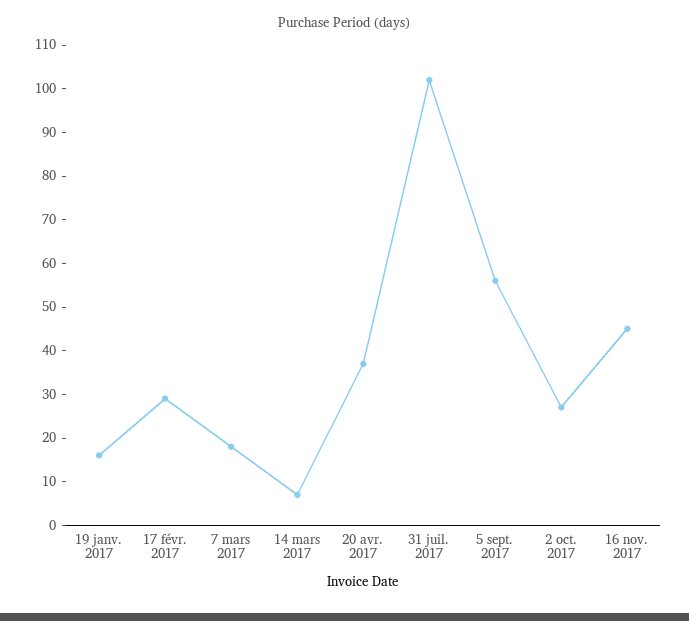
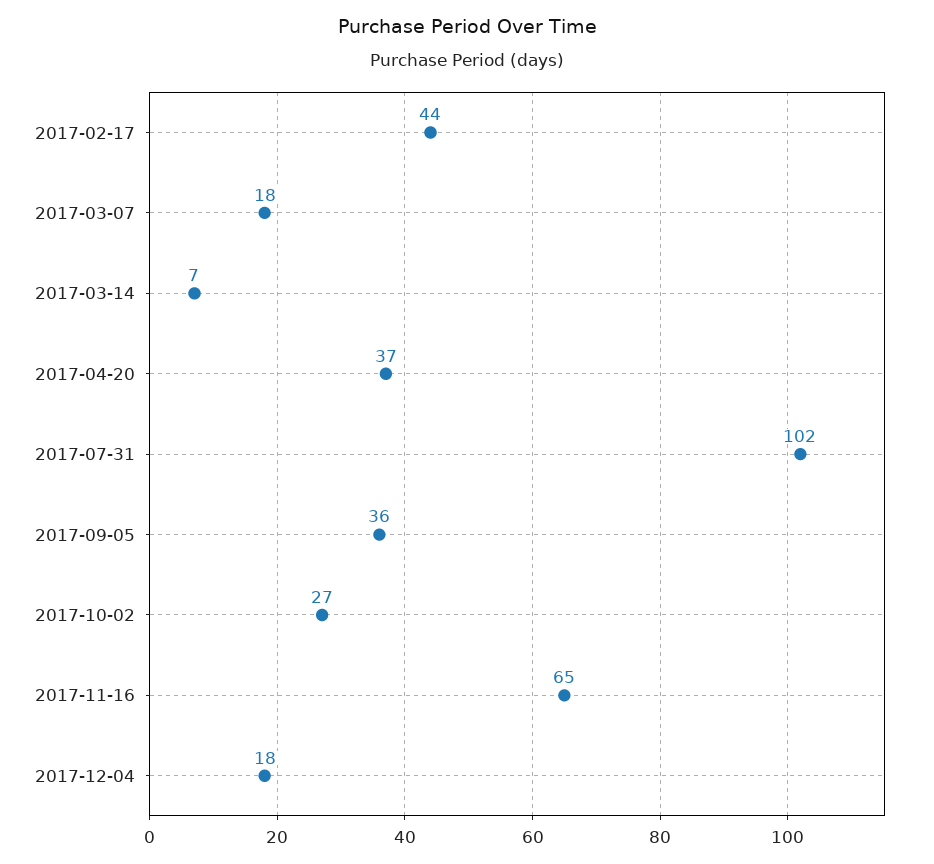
19 janv. 2017: 15 -> none
17 févr. 2017: 30 -> 44
5 sept. 2017: 55 -> 36
16 nov. 2017: 45 -> 65
2017-12-04: none -> 18

